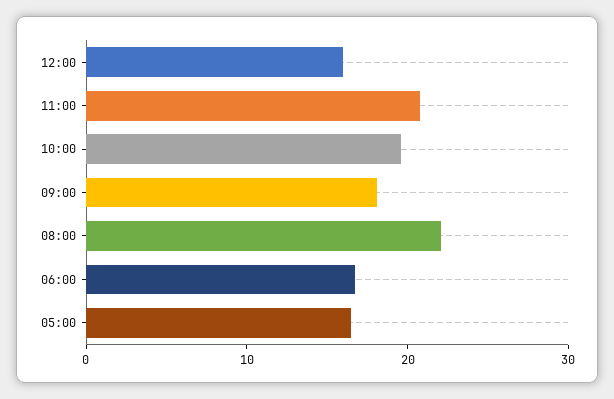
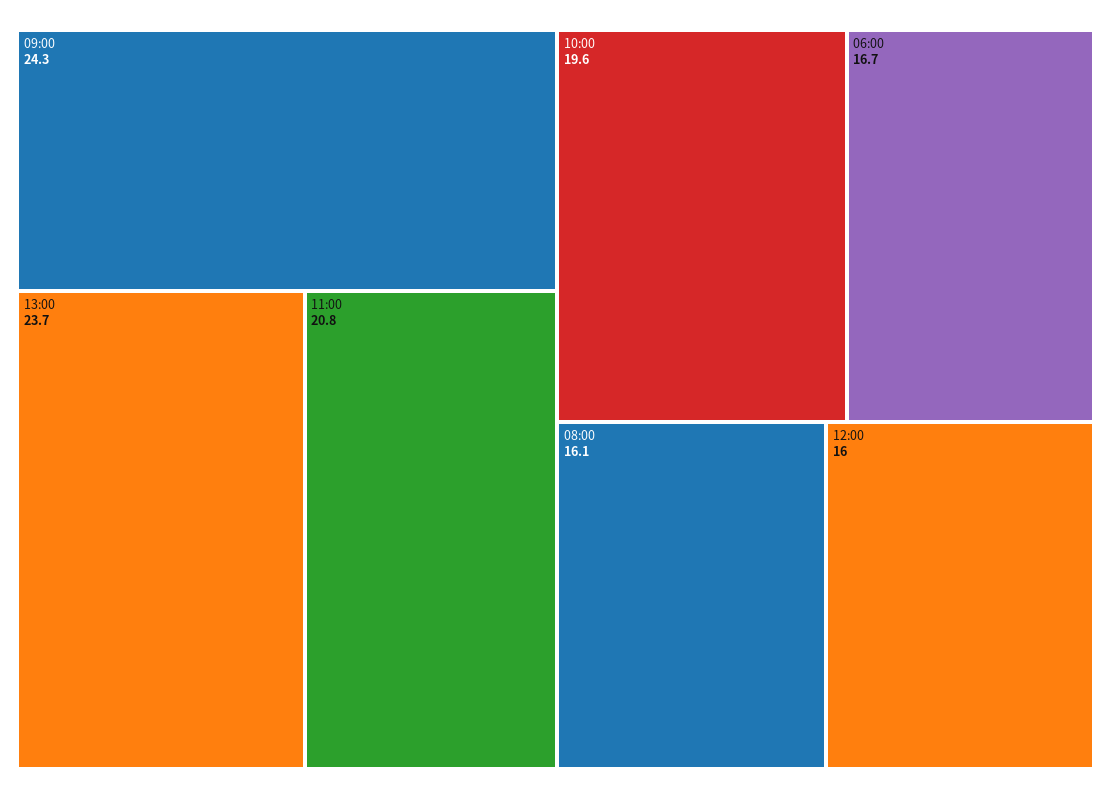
09:00: 18 -> 24.3
08:00: 22 -> 16.1
05:00: 16 -> none
13:00: none -> 23.7

